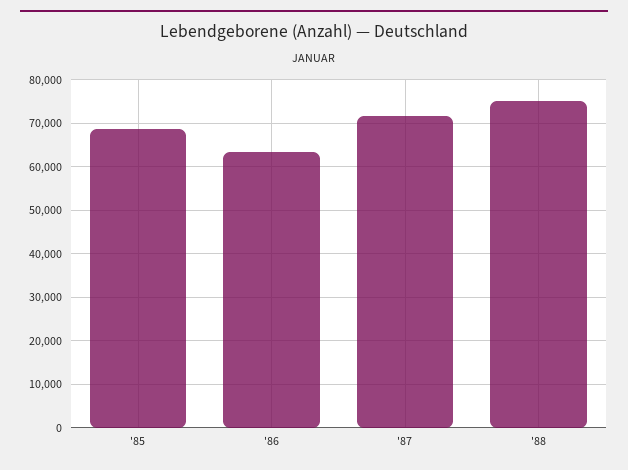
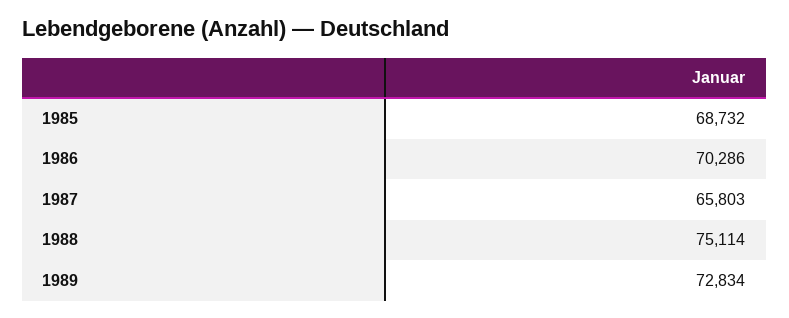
'86: 64000 -> 70286
'87: 72000 -> 65803
1989: none -> 72834

